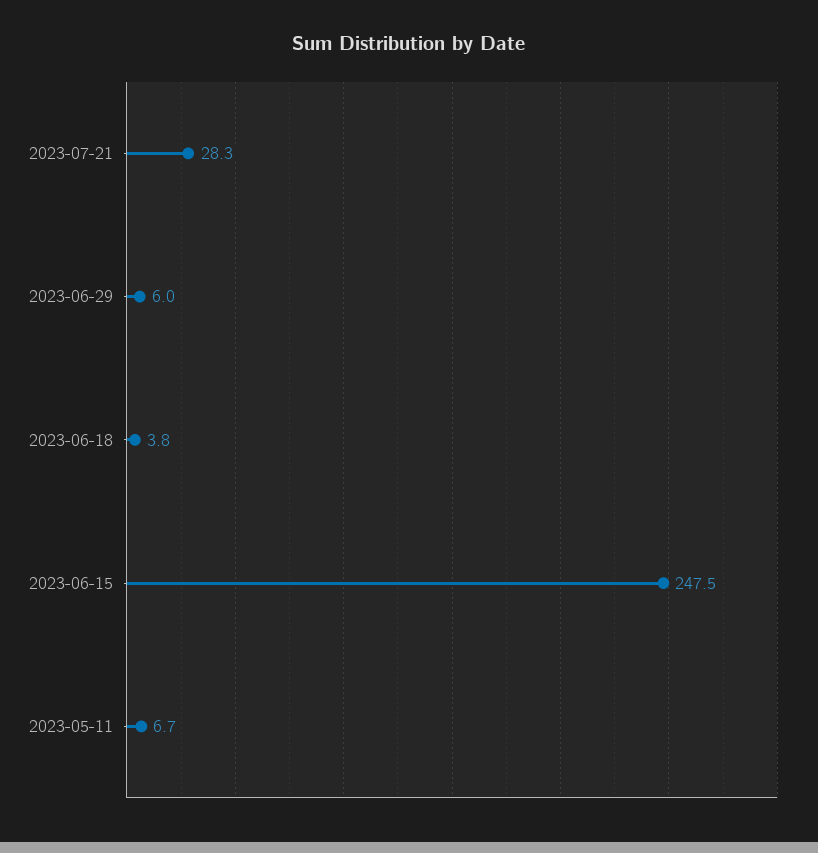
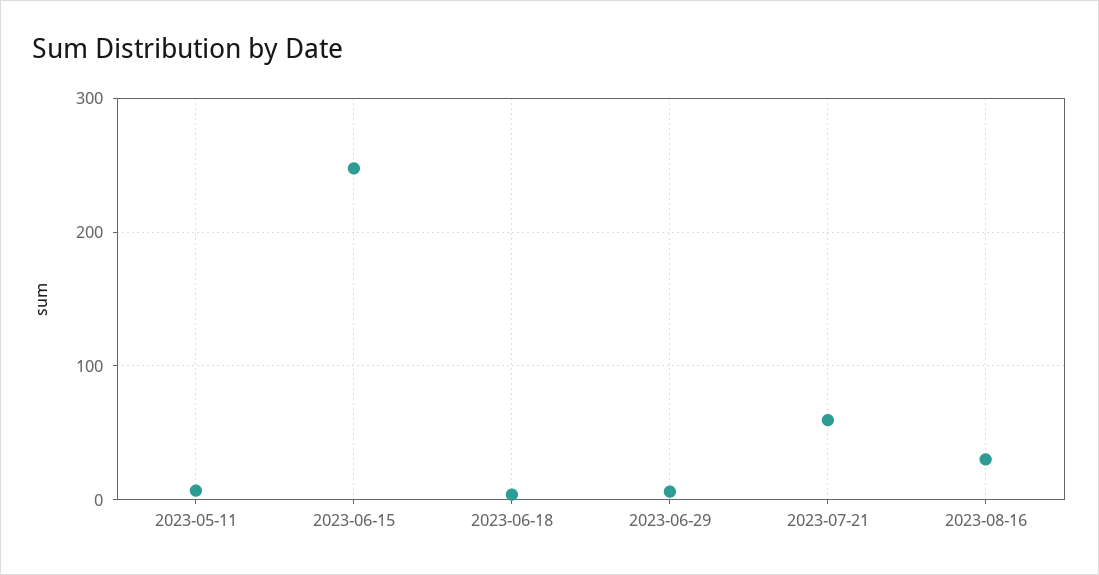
2023-07-21: 28.3 -> 60
2023-08-16: none -> 30

